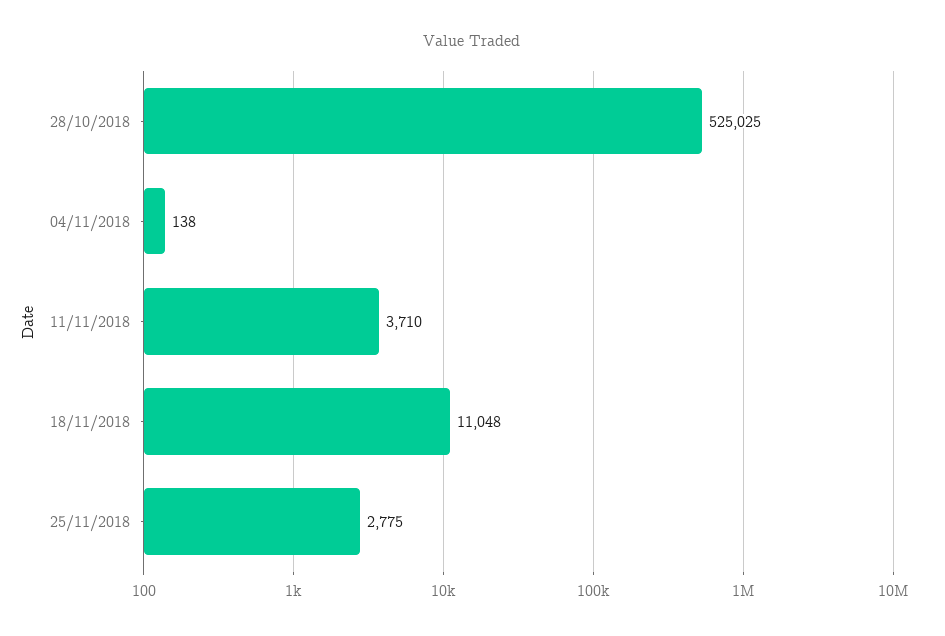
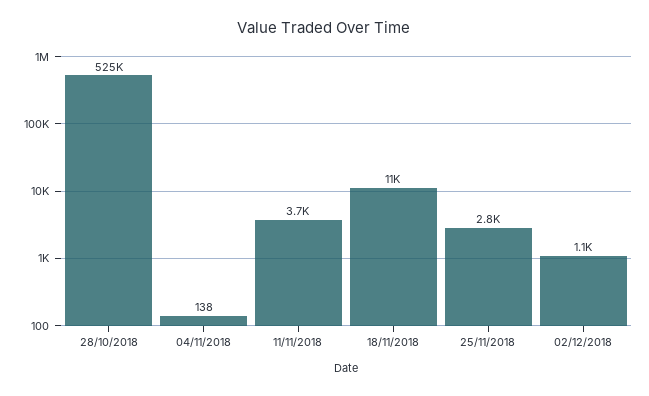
02/12/2018: none -> 1100

